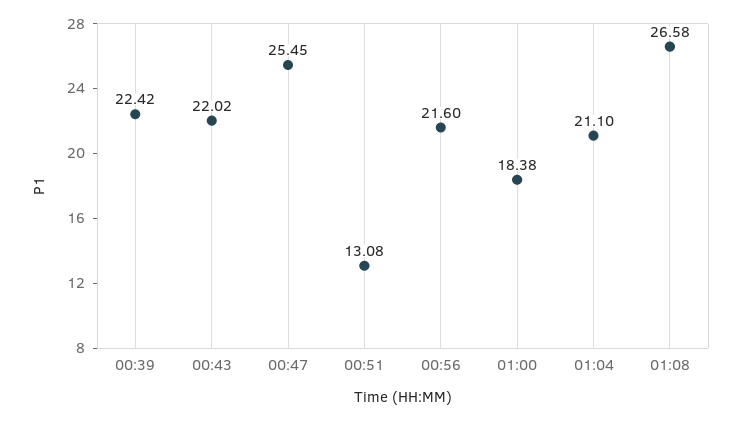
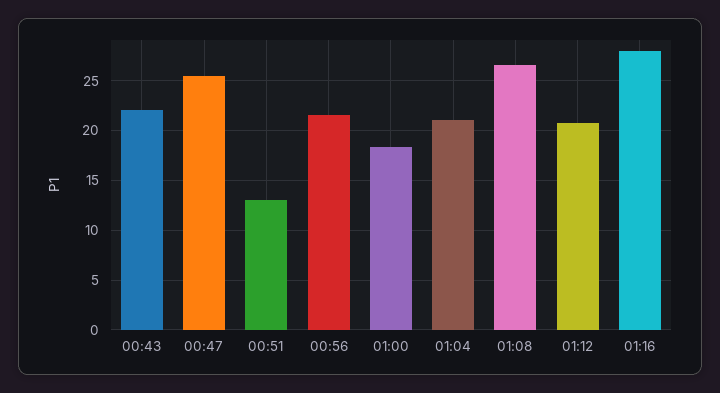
00:39: 22.42 -> none
01:12: none -> 21
01:16: none -> 28

